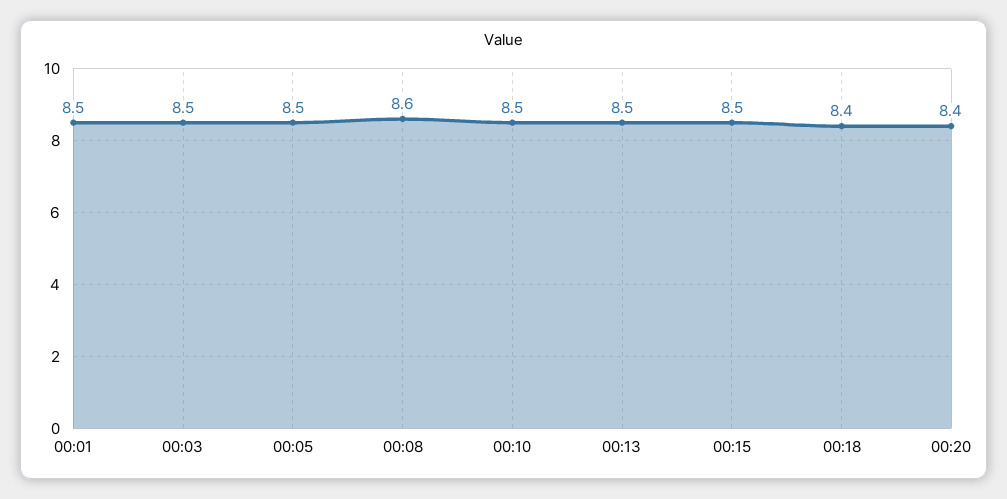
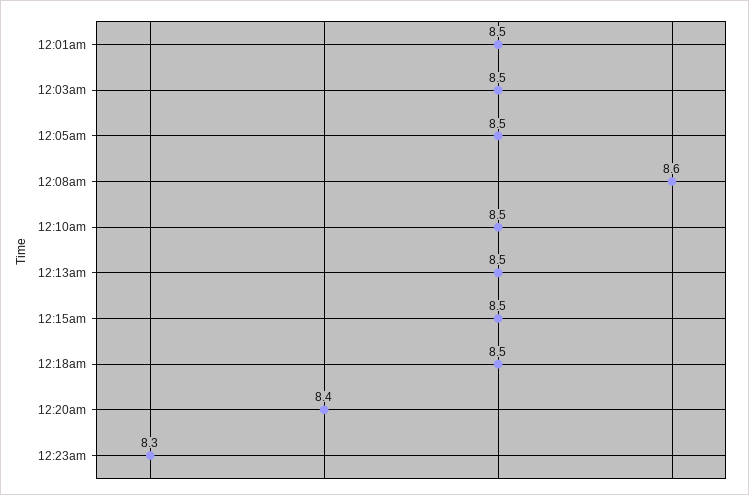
00:18: 8.4 -> 8.5
12:23am: none -> 8.3

